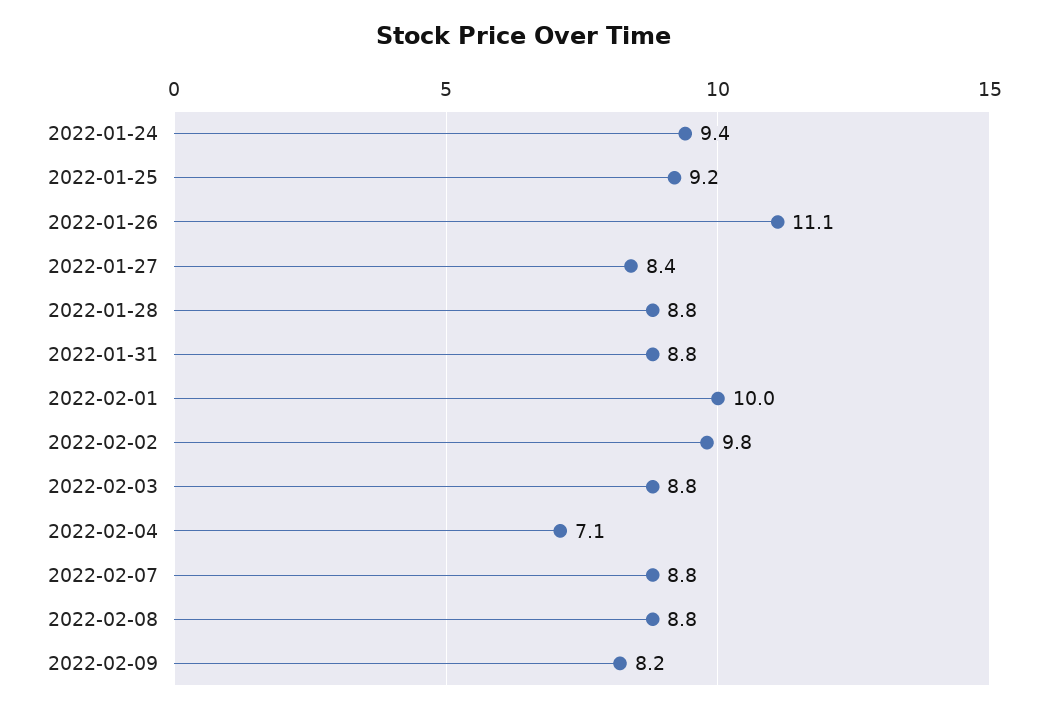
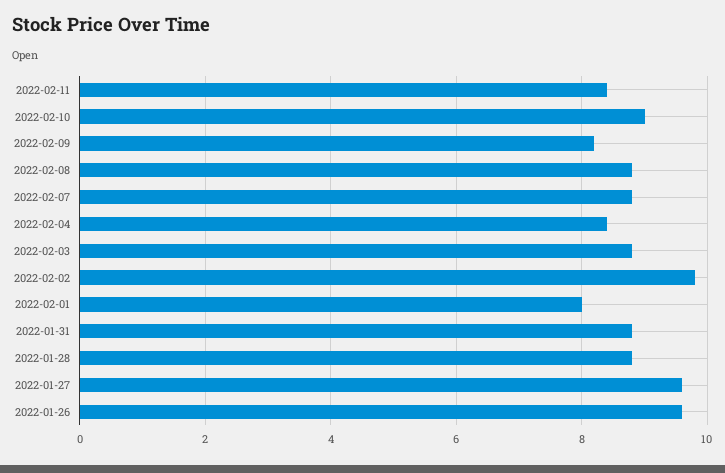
2022-01-24: 9.4 -> none
2022-01-25: 9.2 -> none
2022-01-26: 11.1 -> 9.5
2022-01-27: 8.4 -> 9.5
2022-02-01: 10 -> 8
2022-02-04: 7.1 -> 8.5
2022-02-11: none -> 8.5
2022-02-10: none -> 9

